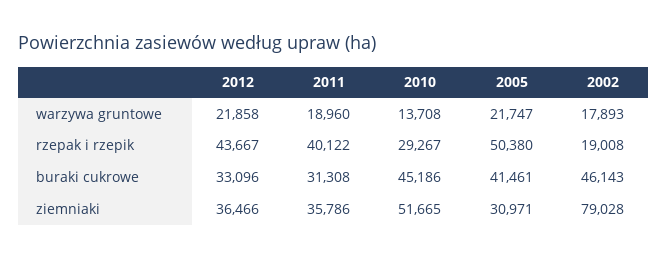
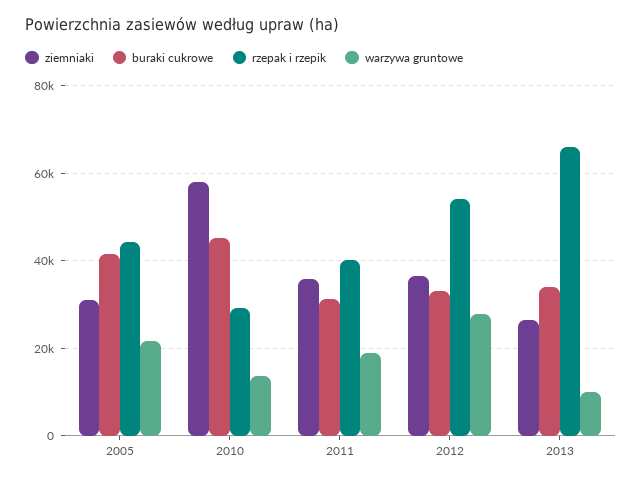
warzywa gruntowe, 2012: 21858 -> 28000
warzywa gruntowe, 2002: 17893 -> none
rzepak i rzepik, 2012: 43667 -> 54000
rzepak i rzepik, 2005: 50380 -> 44000
rzepak i rzepik, 2002: 19008 -> none
buraki cukrowe, 2002: 46143 -> none
ziemniaki, 2010: 51665 -> 58000
ziemniaki, 2002: 79028 -> none
ziemniaki, 2013: none -> 26000
buraki cukrowe, 2013: none -> 34000
rzepak i rzepik, 2013: none -> 66000
warzywa gruntowe, 2013: none -> 10000

